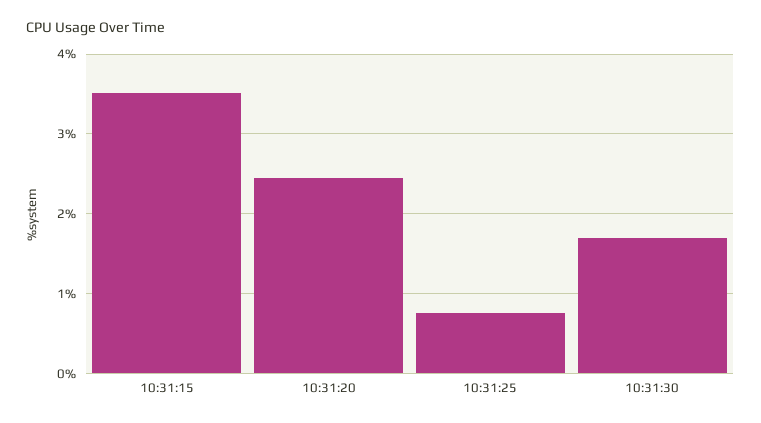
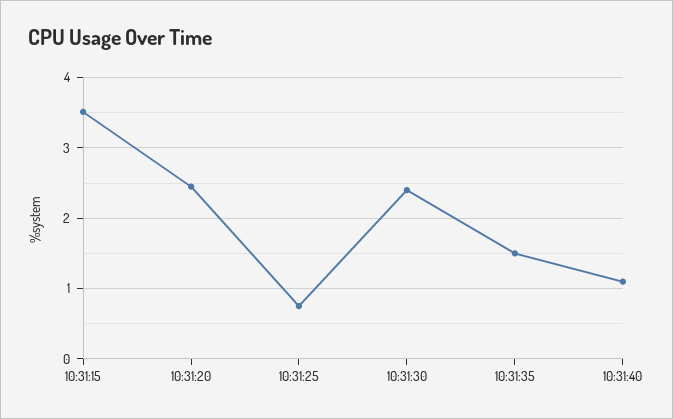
10:31:30: 1.7 -> 2.4
10:31:35: none -> 1.5
10:31:40: none -> 1.1

